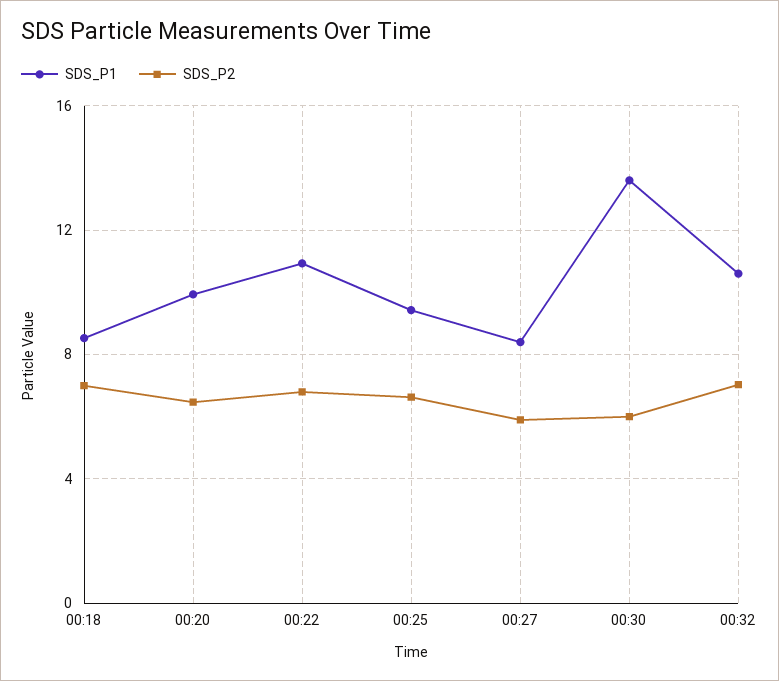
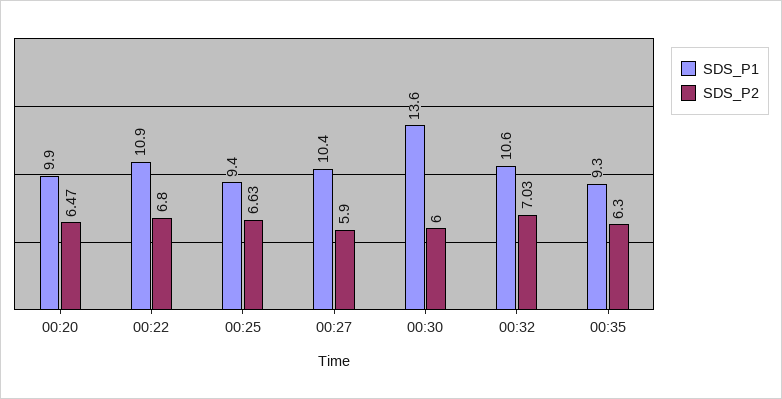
SDS_P1, 00:18: 8.5 -> none
SDS_P2, 00:18: 7 -> none
SDS_P1, 00:27: 8.5 -> 10.4
SDS_P1, 00:35: none -> 9.3
SDS_P2, 00:35: none -> 6.3

